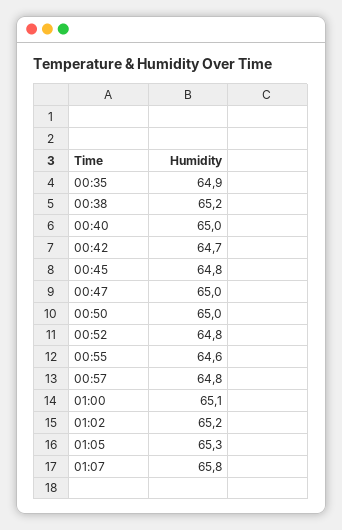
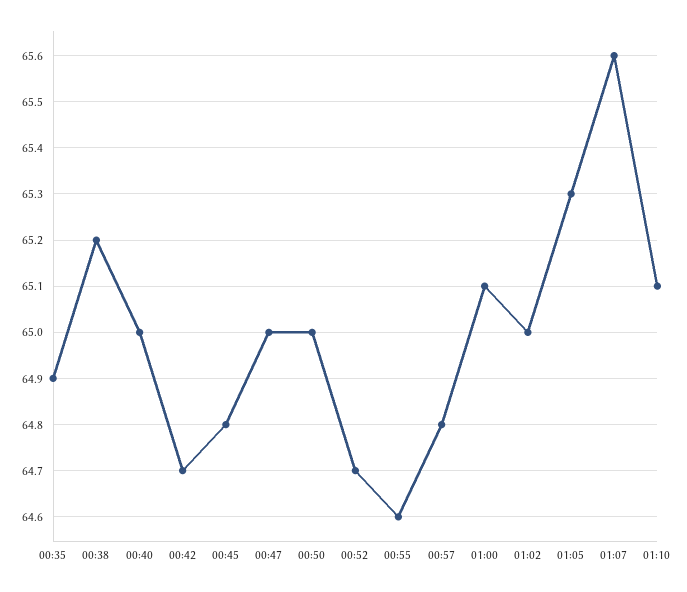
00:52: 64.8 -> 64.7
01:02: 65.2 -> 65
01:07: 65.8 -> 65.6
01:10: none -> 65.1

